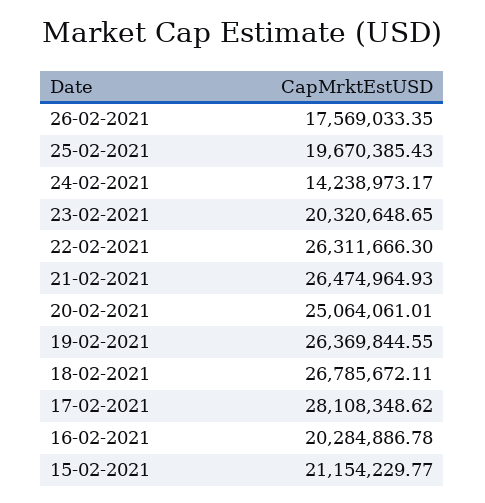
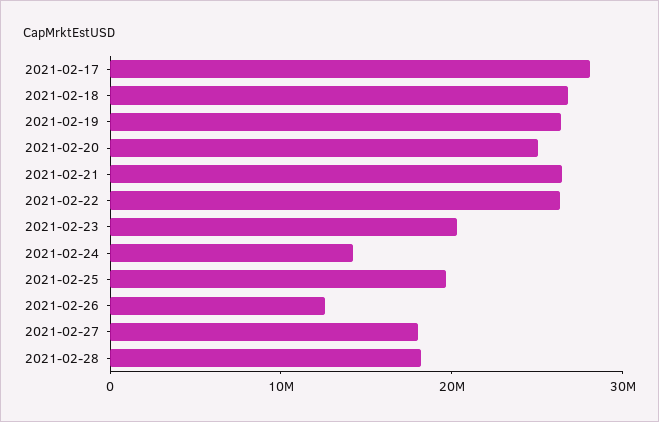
26-02-2021: 17569033.35 -> 12000000
16-02-2021: 20284886.78 -> none
15-02-2021: 21154229.77 -> none
2021-02-27: none -> 18000000
2021-02-28: none -> 18000000

